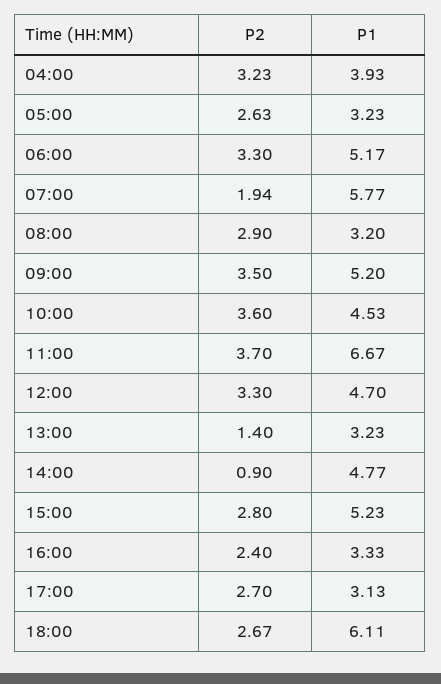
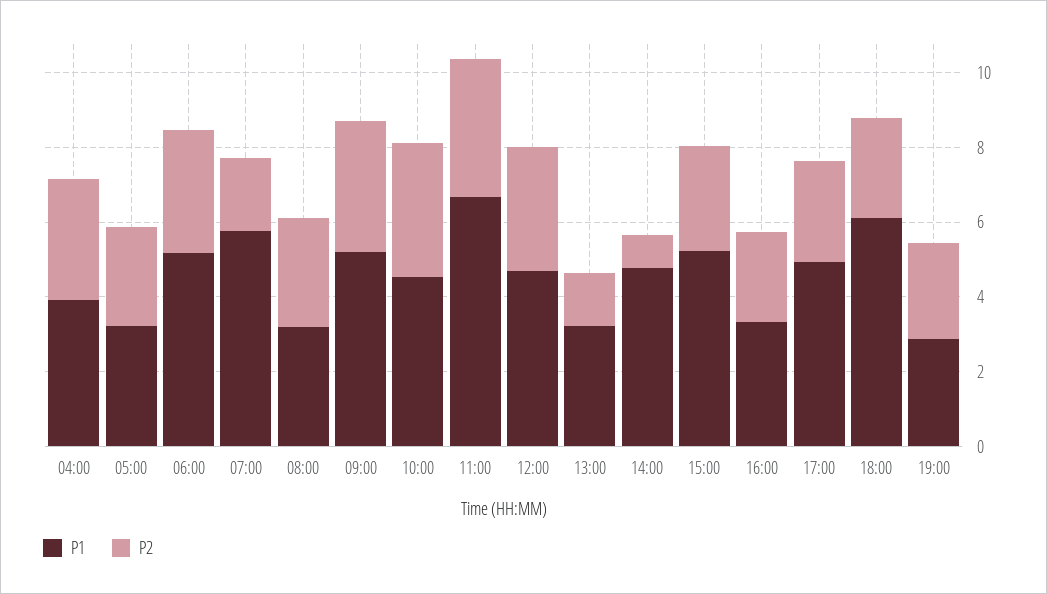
P1, 17:00: 3.13 -> 5
P1, 19:00: none -> 3
P2, 19:00: none -> 2.5

